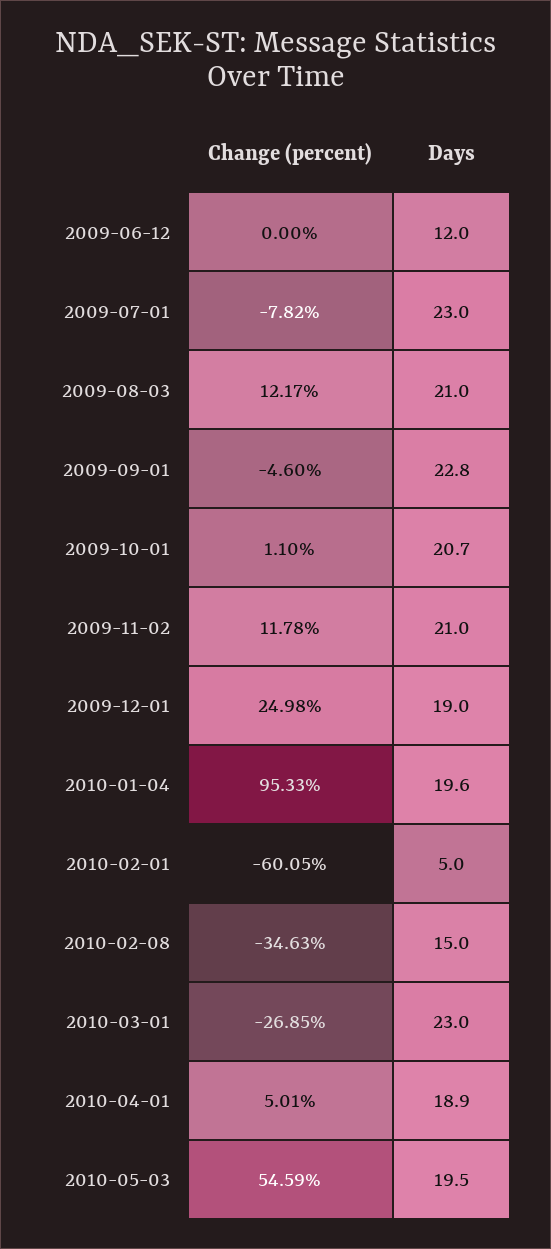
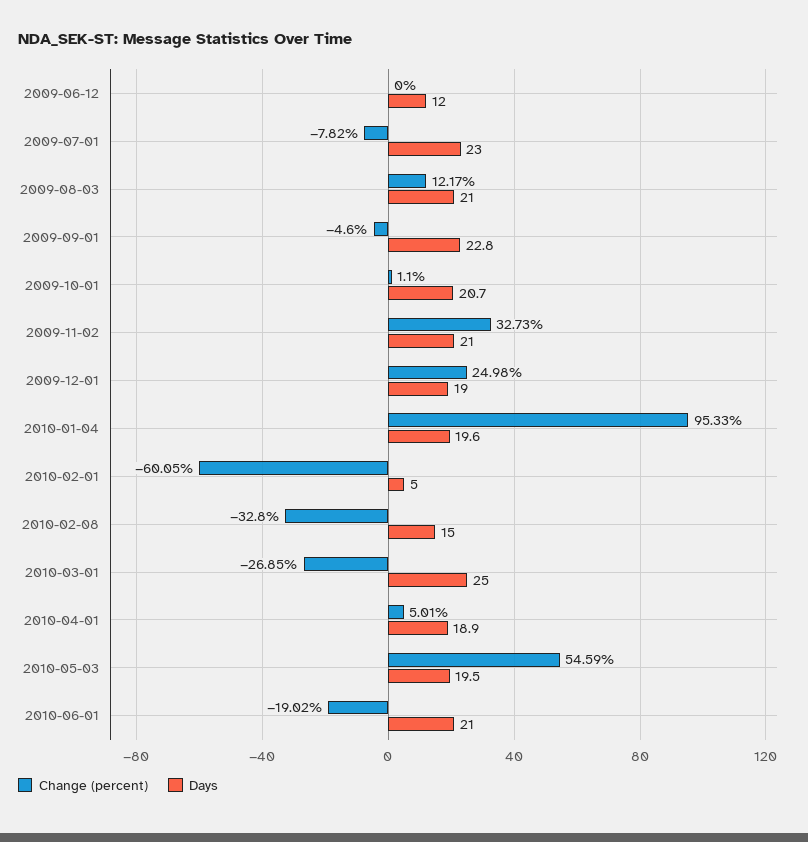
Change (percent), 2009-11-02: 11.78 -> 32.73
Change (percent), 2010-02-08: -34.63 -> -32.8
Days, 2010-03-01: 23 -> 25
Change (percent), 2010-06-01: none -> -19.02
Days, 2010-06-01: none -> 21

